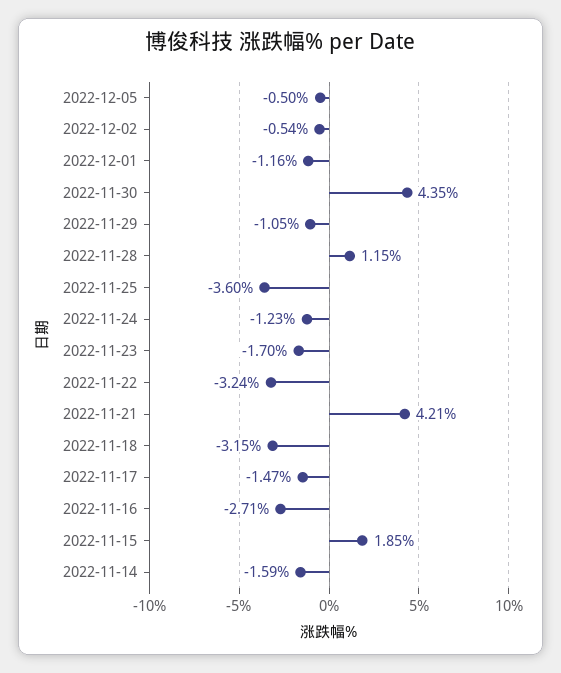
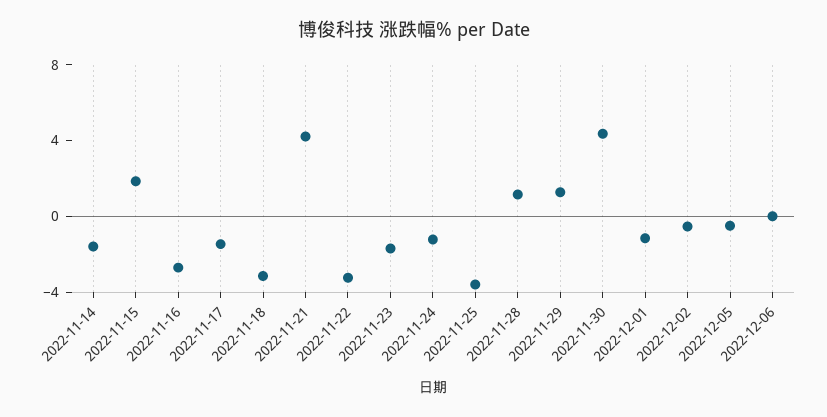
2022-11-29: -1.05 -> 1
2022-12-06: none -> 0

